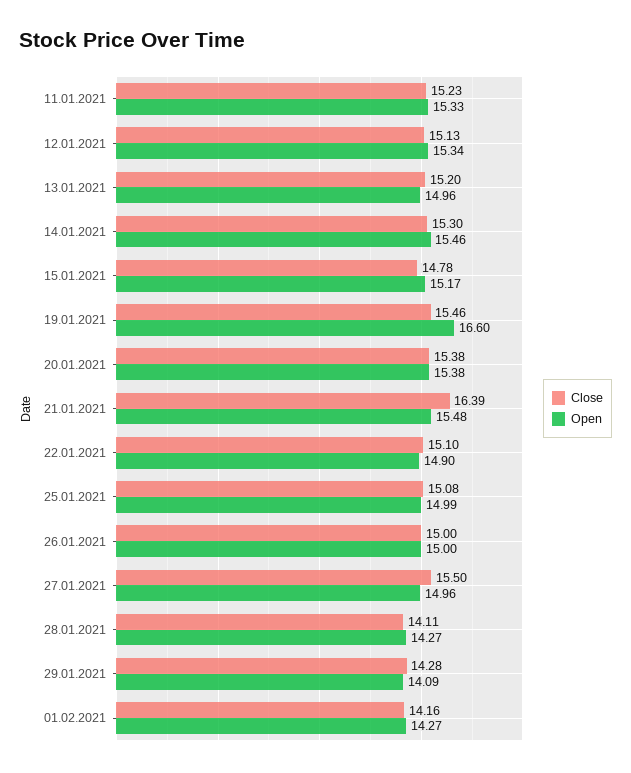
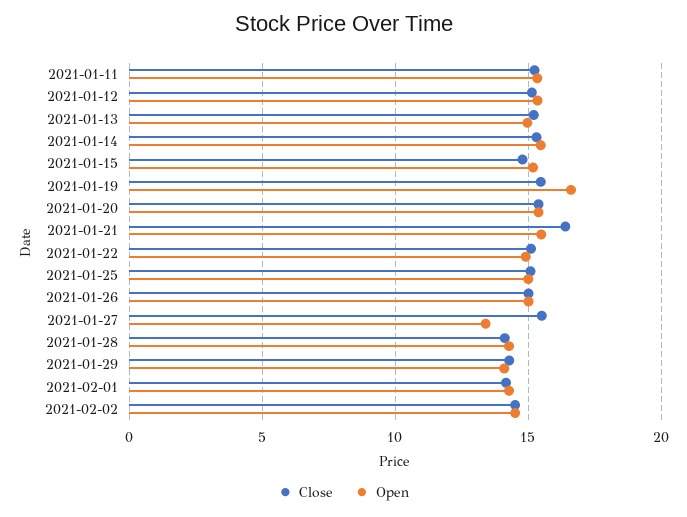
Open, 27.01.2021: 14.96 -> 13.5
Close, 2021-02-02: none -> 14.5
Open, 2021-02-02: none -> 14.5

